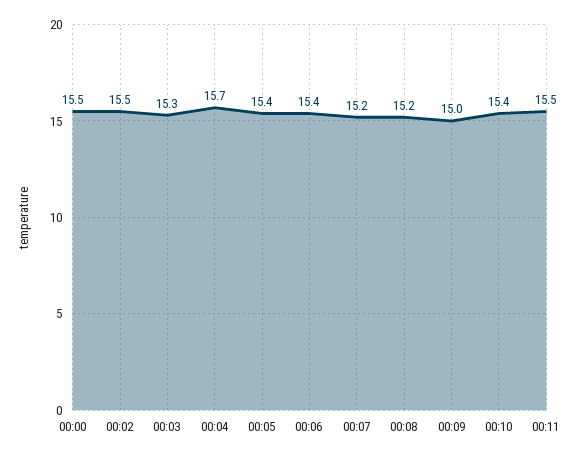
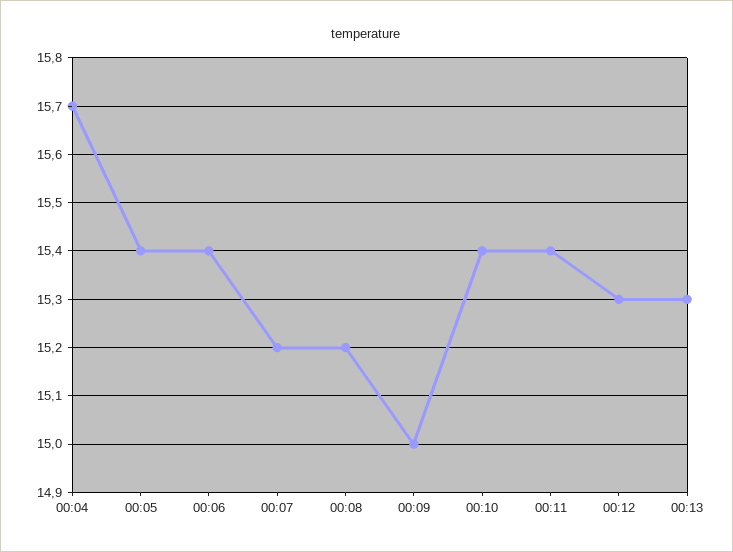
00:00: 15.5 -> none
00:02: 15.5 -> none
00:03: 15.3 -> none
00:11: 15.5 -> 15.4
00:12: none -> 15.3
00:13: none -> 15.3

